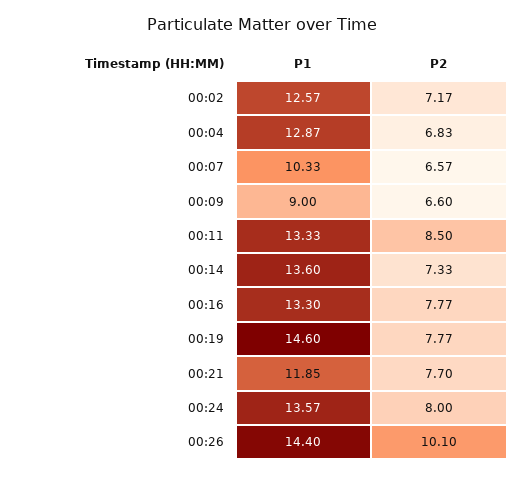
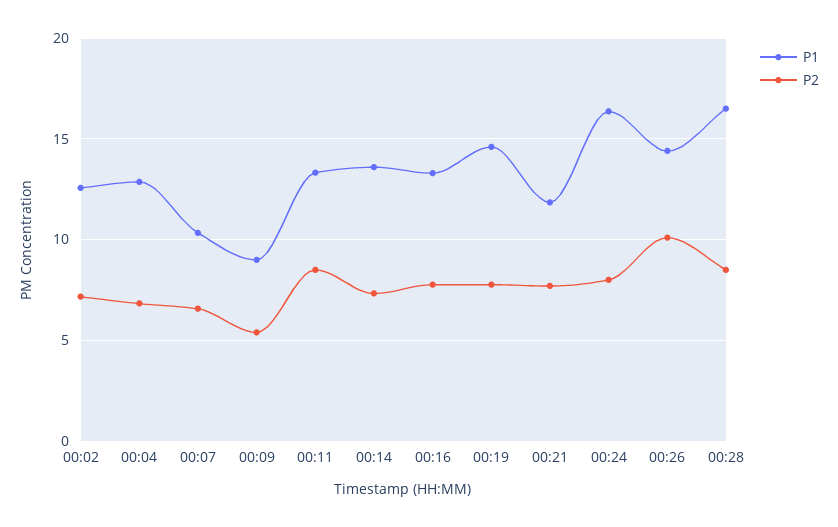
P2, 00:09: 6.6 -> 5.5
P1, 00:24: 13.57 -> 16.5
P1, 00:28: none -> 16.5
P2, 00:28: none -> 8.5

